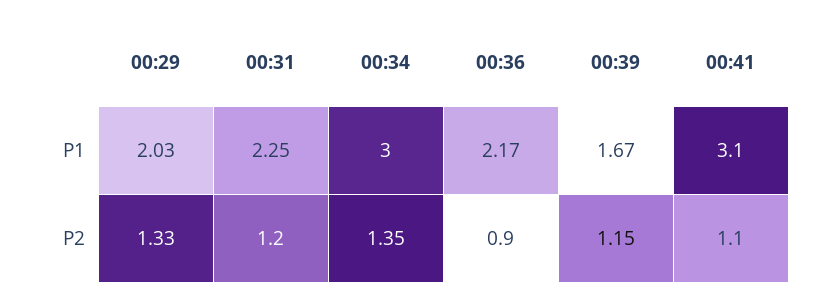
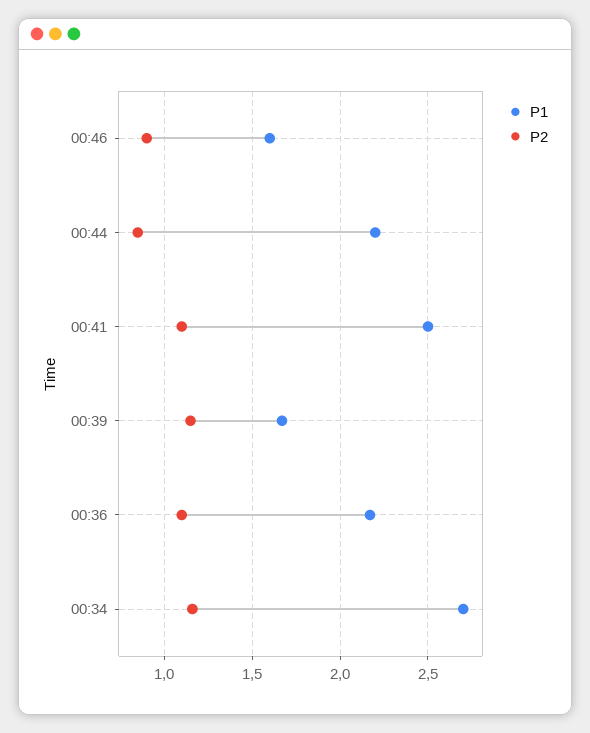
P1, 00:29: 2.03 -> none
P1, 00:31: 2.25 -> none
P1, 00:34: 3 -> 2.7
P1, 00:41: 3.1 -> 2.5
P2, 00:29: 1.33 -> none
P2, 00:31: 1.2 -> none
P2, 00:34: 1.35 -> 1.15
P2, 00:36: 0.9 -> 1.1
P1, 00:46: none -> 1.6
P2, 00:46: none -> 0.9
P1, 00:44: none -> 2.2
P2, 00:44: none -> 0.85

